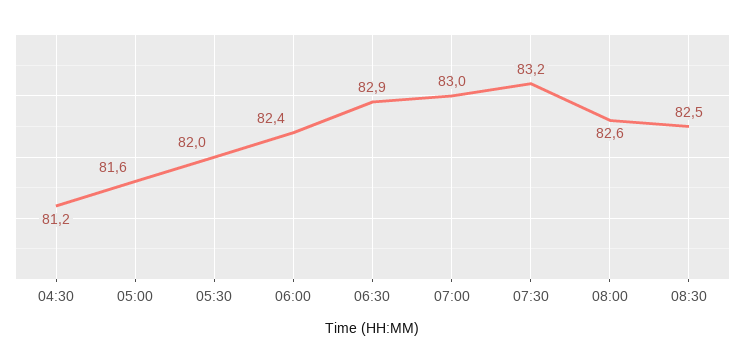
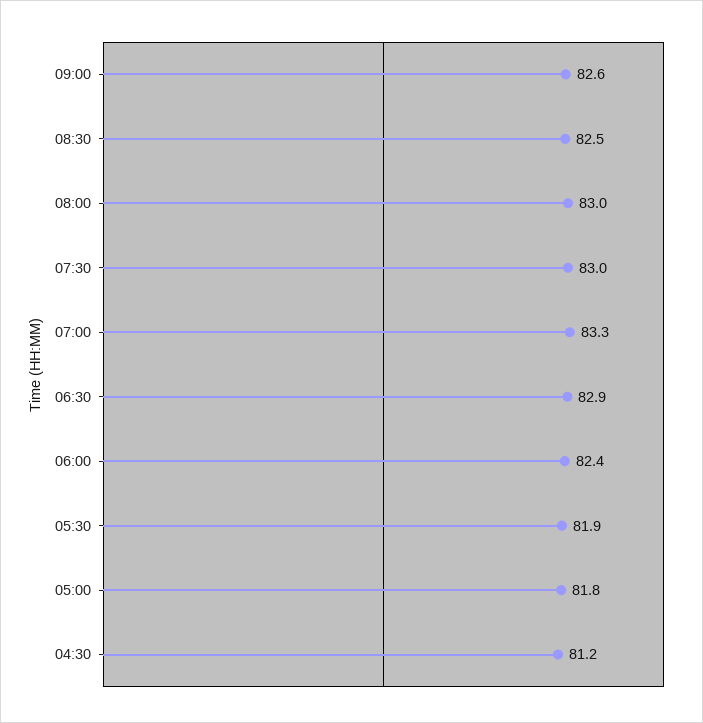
05:00: 81.6 -> 81.8
05:30: 82 -> 81.9
07:00: 83 -> 83.3
07:30: 83.2 -> 83
08:00: 82.6 -> 83
09:00: none -> 82.6

